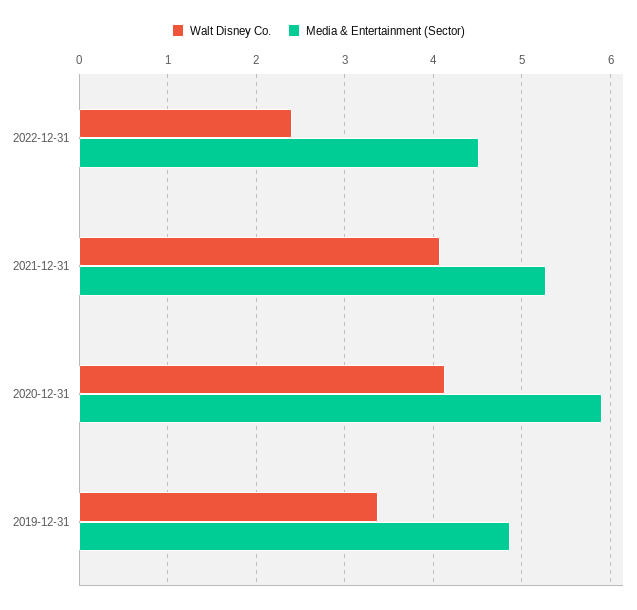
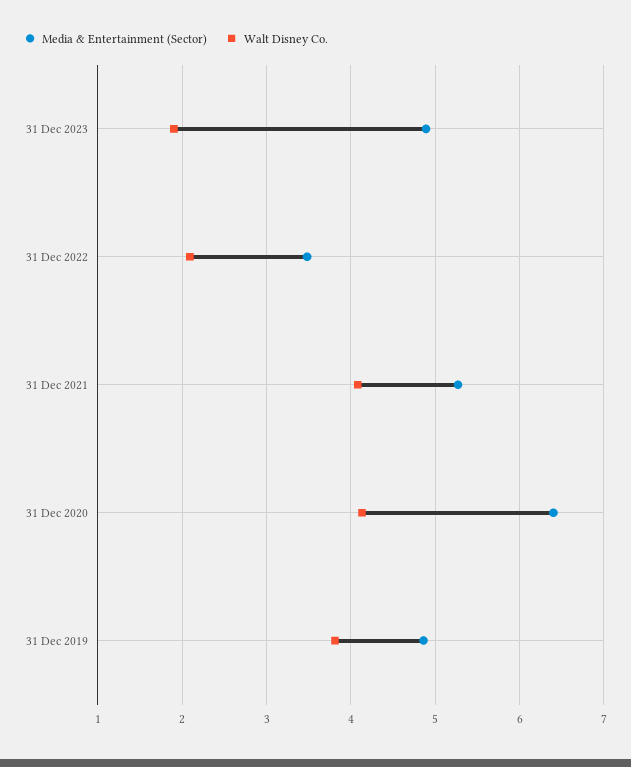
Walt Disney Co., 2022-12-31: 2.4 -> 2.1
Media & Entertainment (Sector), 2022-12-31: 4.5 -> 3.5
Media & Entertainment (Sector), 2020-12-31: 5.9 -> 6.4
Walt Disney Co., 2019-12-31: 3.4 -> 3.8
Media & Entertainment (Sector), 31 Dec 2023: none -> 4.9
Walt Disney Co., 31 Dec 2023: none -> 1.9

